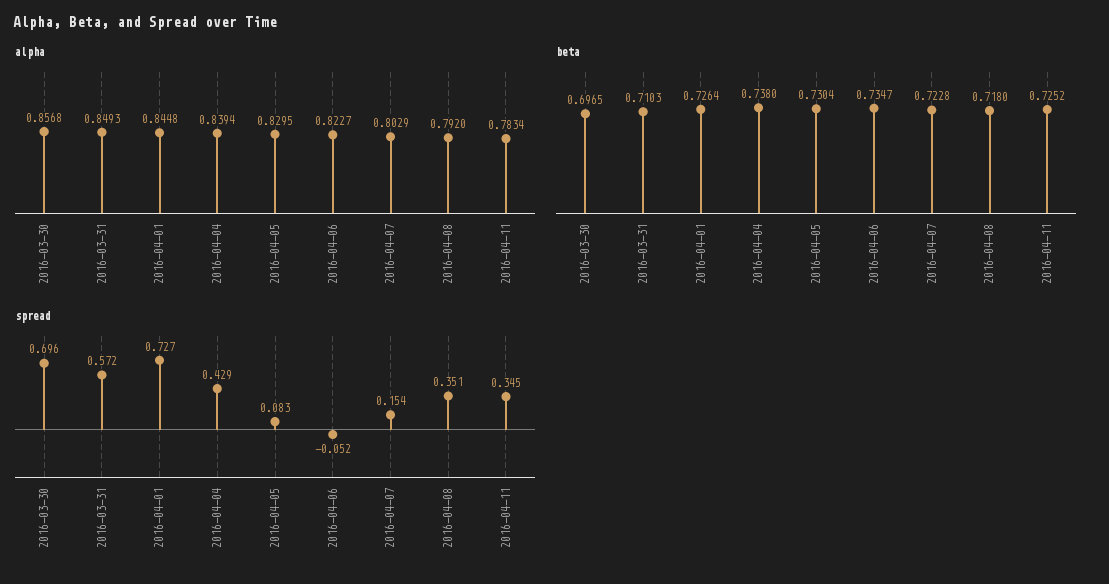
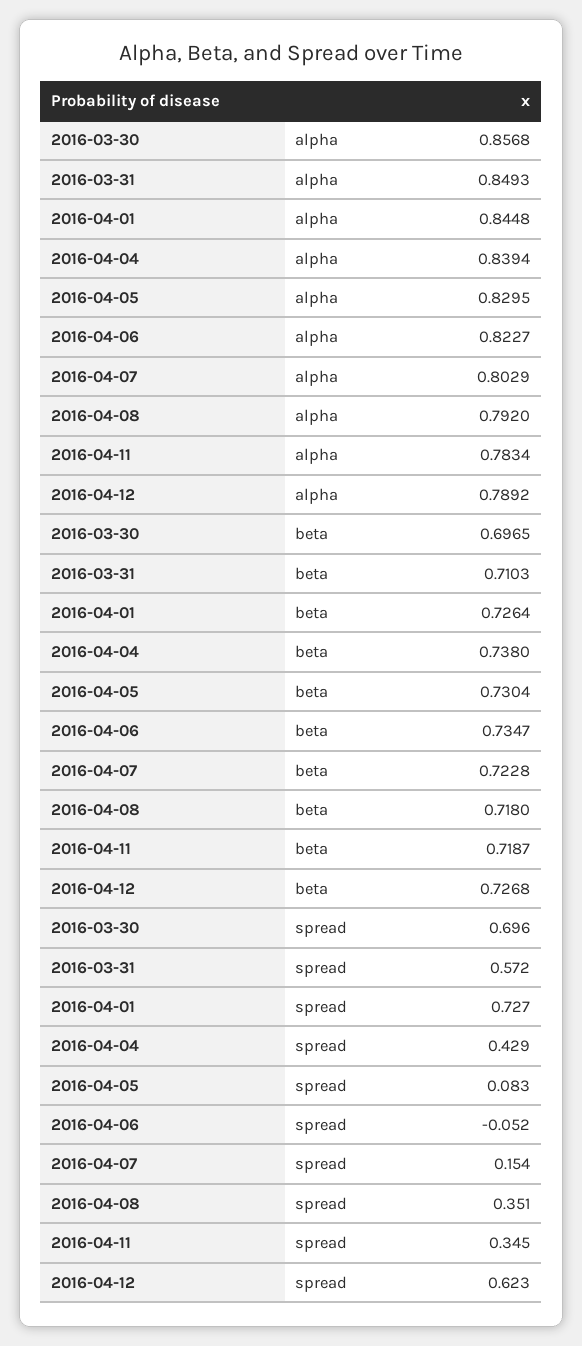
beta, 2016-04-11: 0.7252 -> 0.7187
alpha, 2016-04-12: none -> 0.7892
beta, 2016-04-12: none -> 0.7268
spread, 2016-04-12: none -> 0.623

